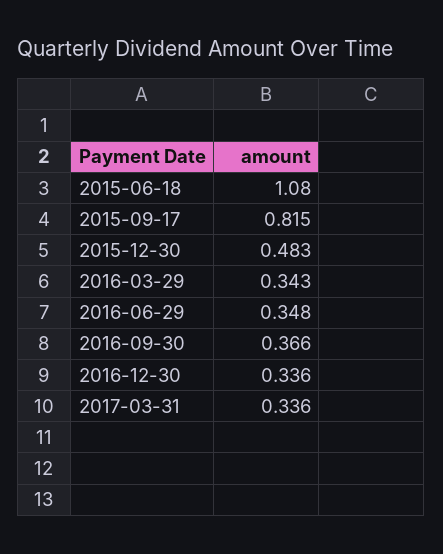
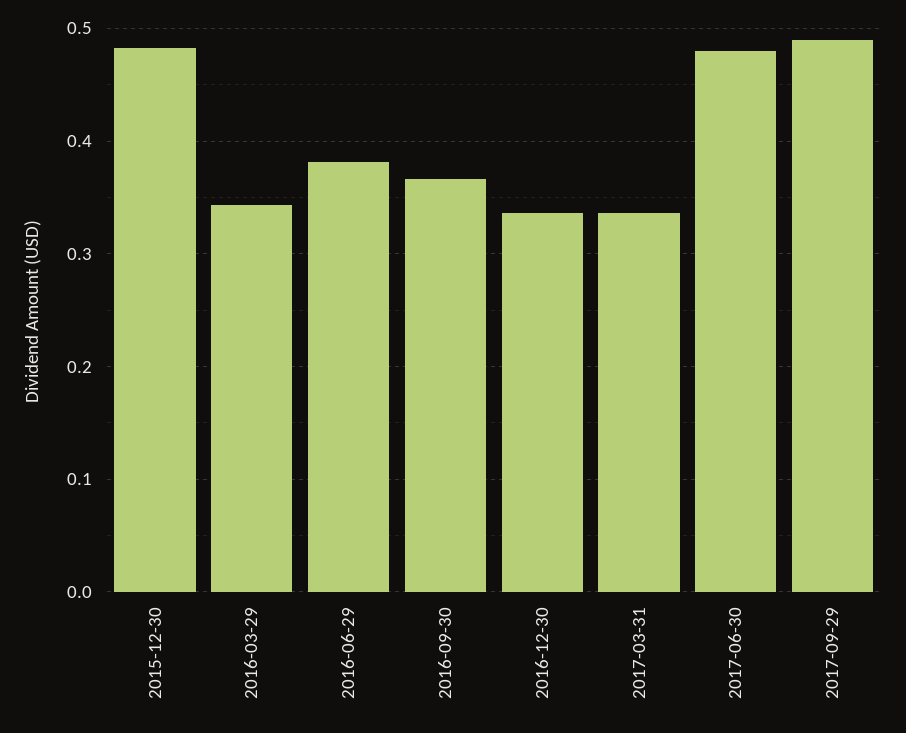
2015-06-18: 1.08 -> none
2015-09-17: 0.815 -> none
2016-06-29: 0.348 -> 0.38
2017-06-30: none -> 0.48
2017-09-29: none -> 0.49

